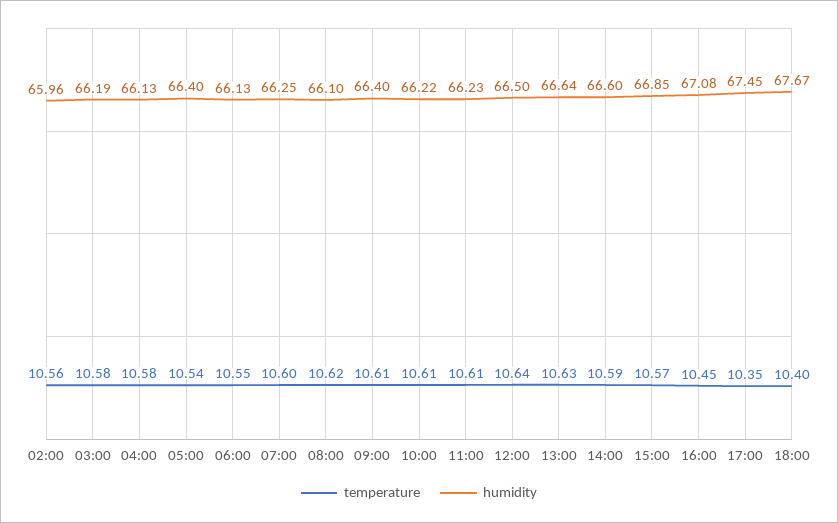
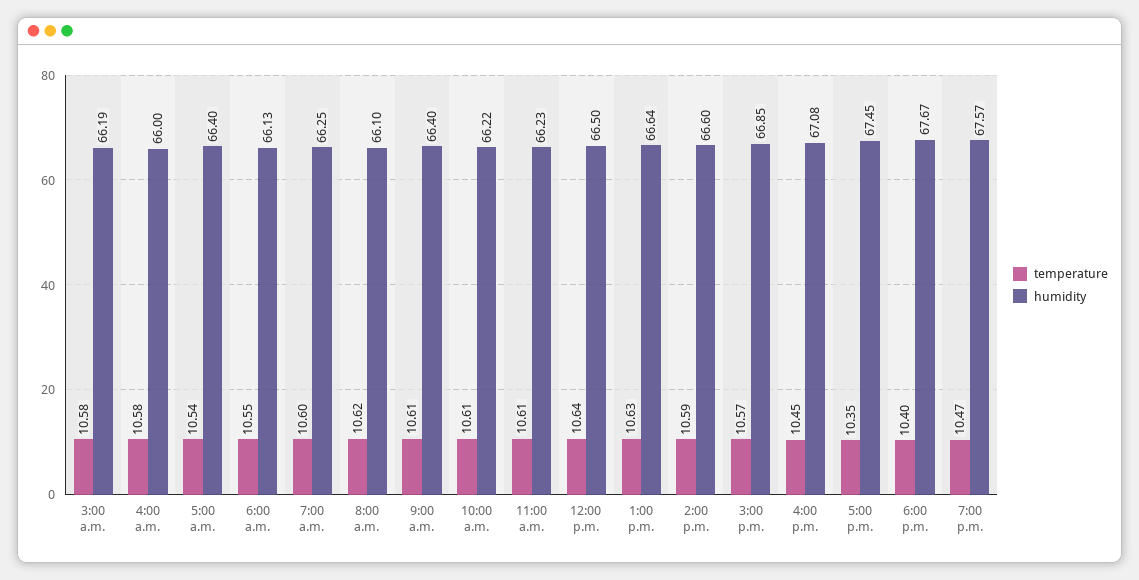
temperature, 02:00: 10.56 -> none
humidity, 02:00: 65.96 -> none
humidity, 04:00: 66.13 -> 66
temperature, 7:00 p.m.: none -> 10.47
humidity, 7:00 p.m.: none -> 67.57

